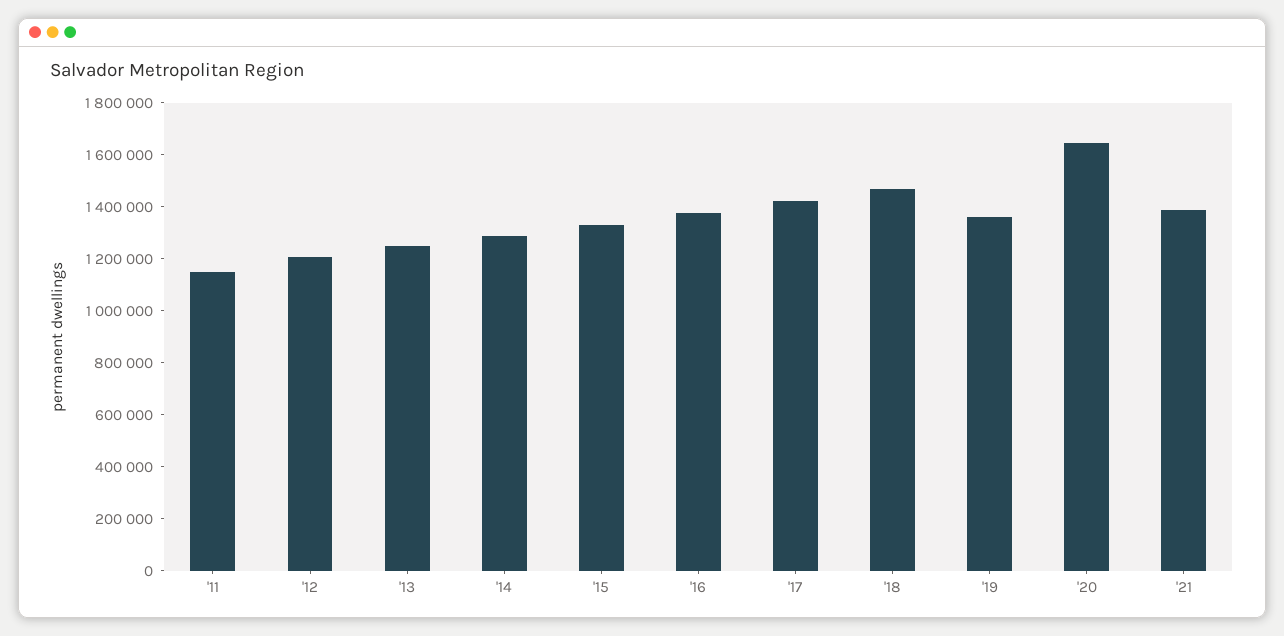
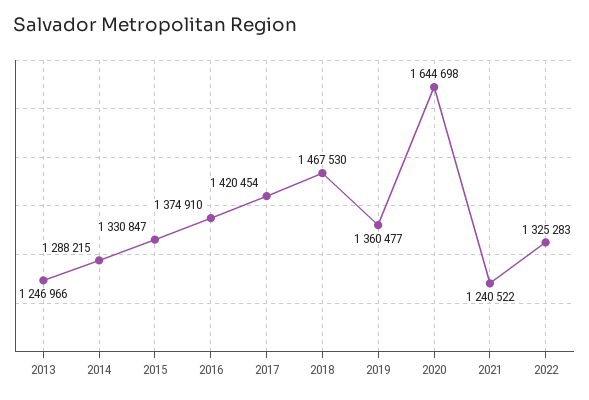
'11: 1150000 -> none
'12: 1200000 -> none
'21: 1400000 -> 1240522
2022: none -> 1325283

